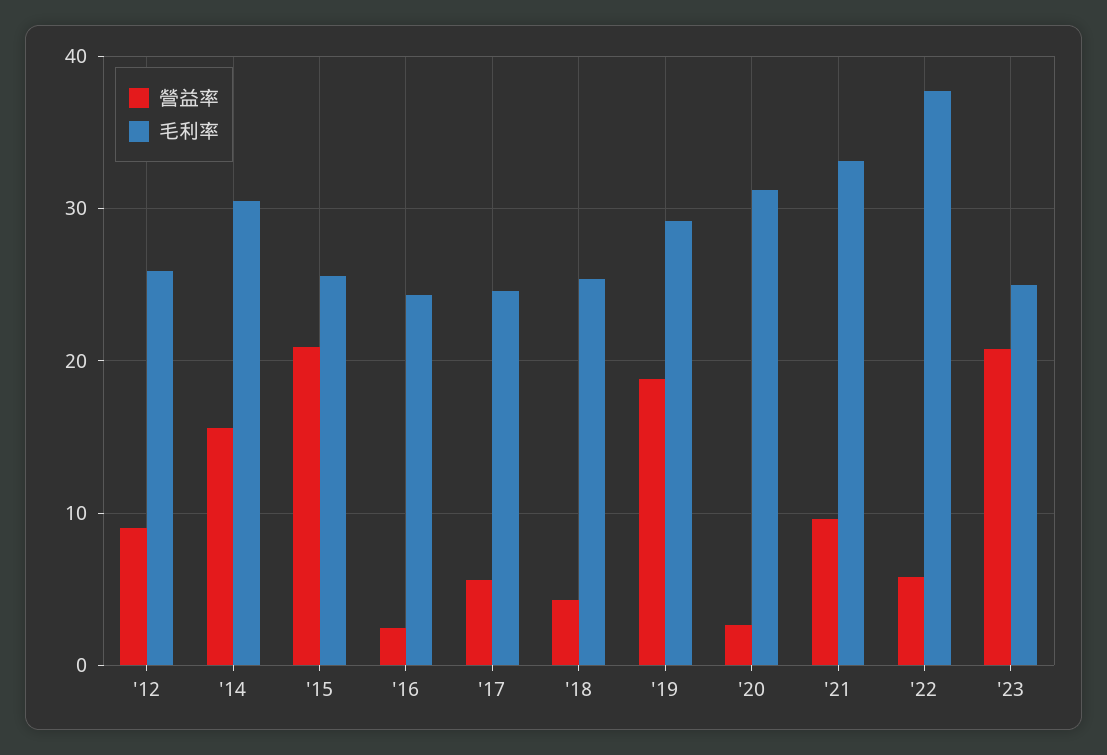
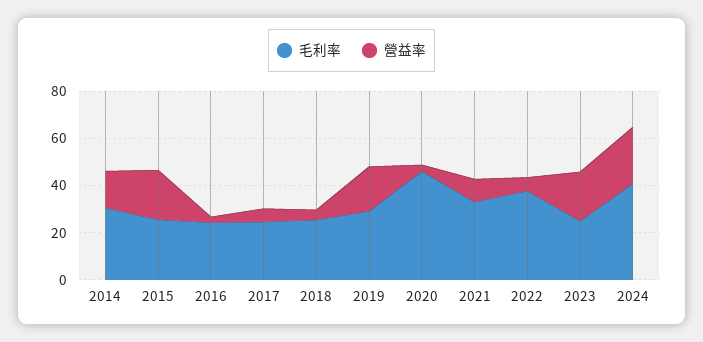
營益率, '12: 9 -> none
毛利率, '12: 26 -> none
毛利率, '20: 31 -> 45
毛利率, 2024: none -> 40
營益率, 2024: none -> 25

